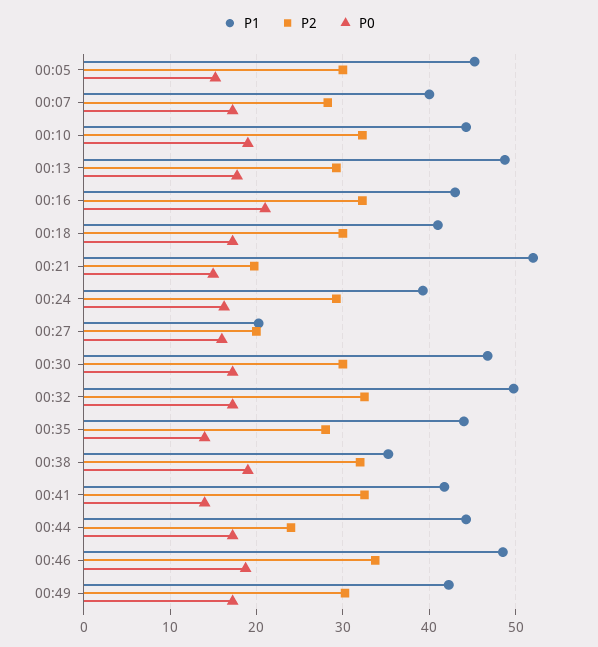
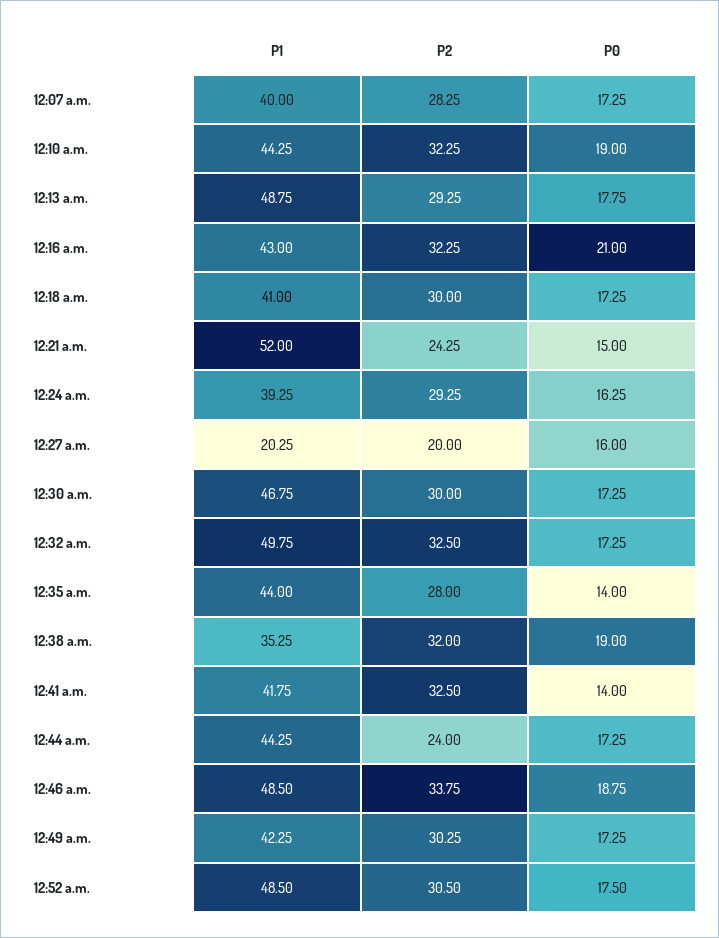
P1, 00:05: 45 -> none
P2, 00:05: 30 -> none
P0, 00:05: 15 -> none
P2, 00:21: 20 -> 24.25
P1, 12:52 a.m.: none -> 48.5
P2, 12:52 a.m.: none -> 30.5
P0, 12:52 a.m.: none -> 17.5

